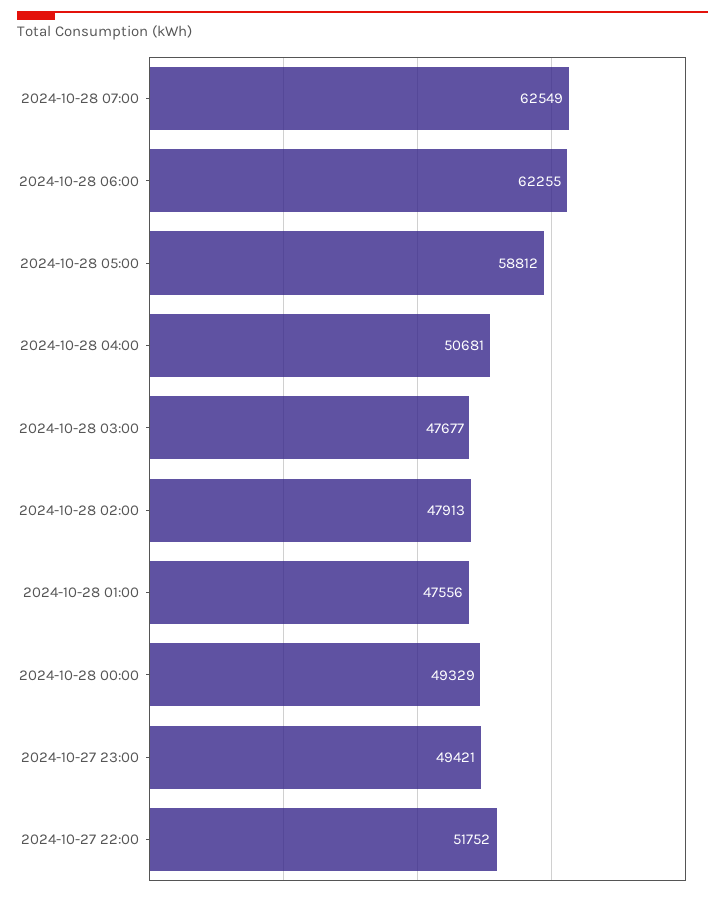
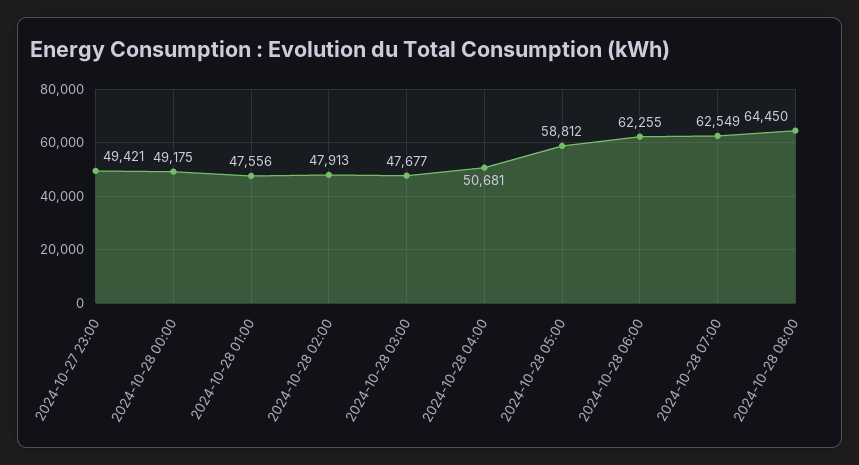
2024-10-28 00:00: 49329 -> 49175
2024-10-27 22:00: 51752 -> none
2024-10-28 08:00: none -> 64450

